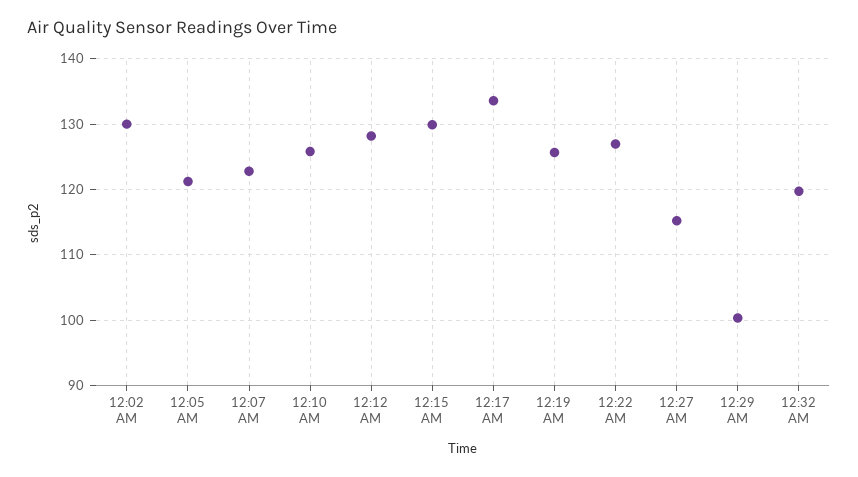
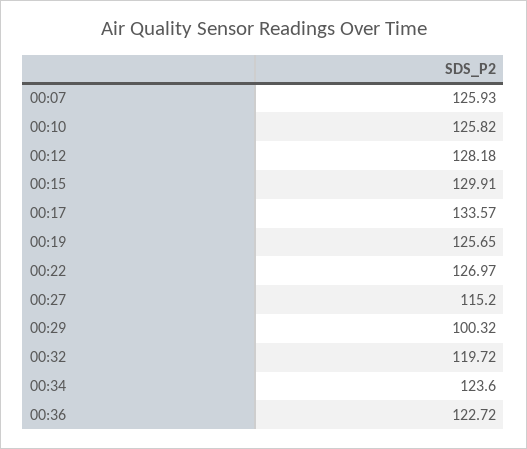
12:02 AM: 130 -> none
12:05 AM: 121 -> none
12:07 AM: 123 -> 125.93
00:34: none -> 123.6
00:36: none -> 122.72

